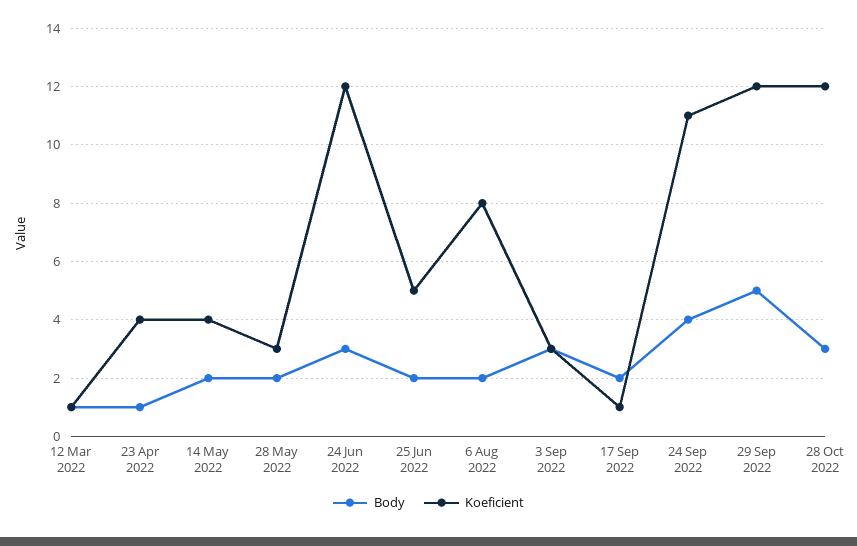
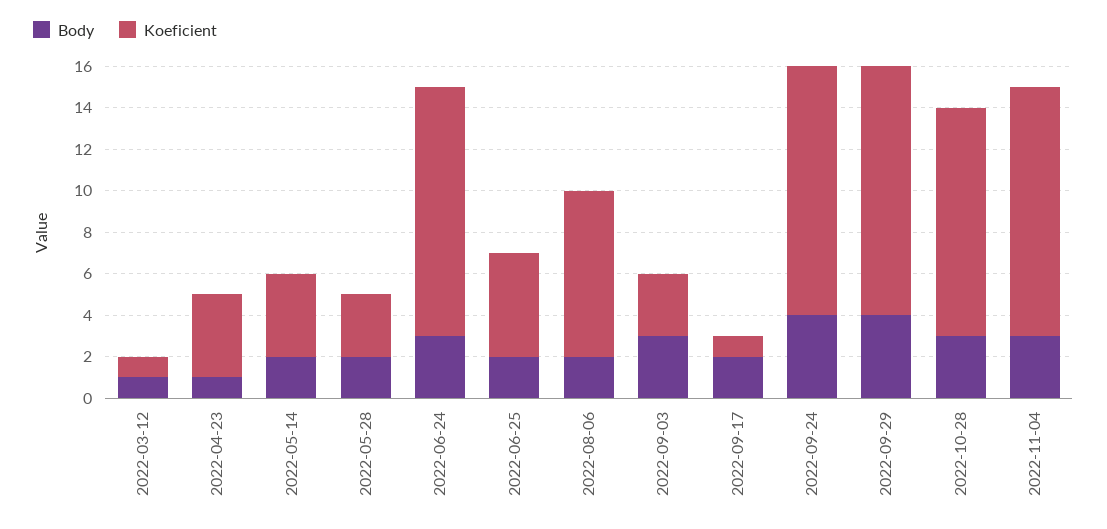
Koeficient, 24 Sep 2022: 11 -> 12
Body, 29 Sep 2022: 5 -> 4
Koeficient, 28 Oct 2022: 12 -> 11
Body, 2022-11-04: none -> 3
Koeficient, 2022-11-04: none -> 12

